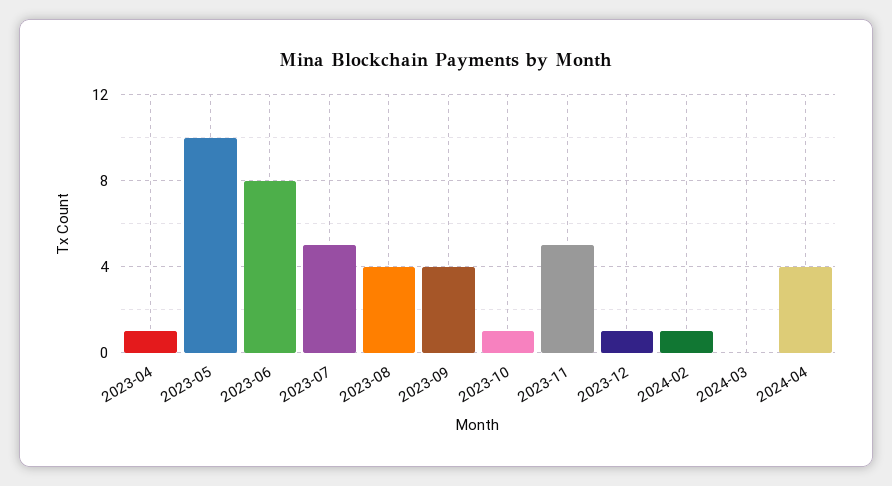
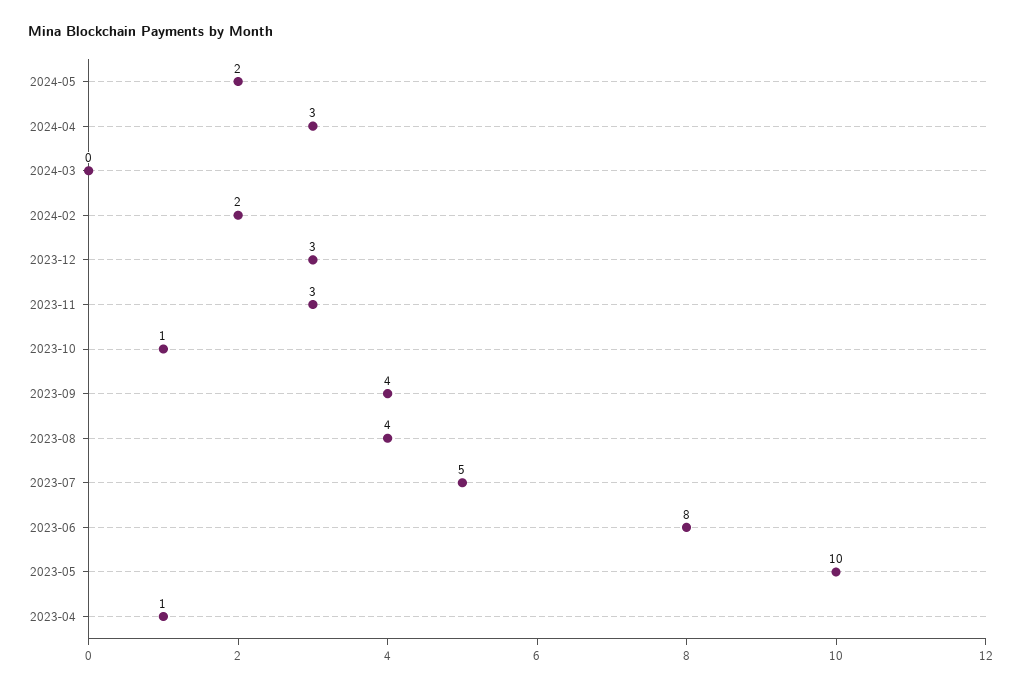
2023-11: 5 -> 3
2023-12: 1 -> 3
2024-02: 1 -> 2
2024-04: 4 -> 3
2024-05: none -> 2

